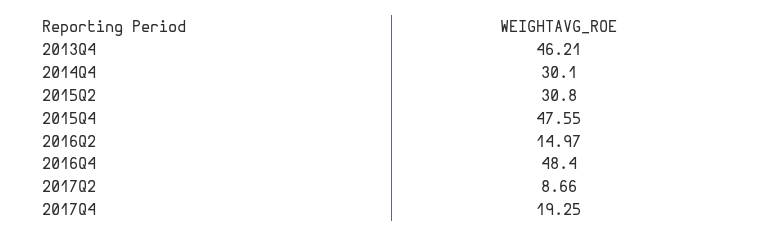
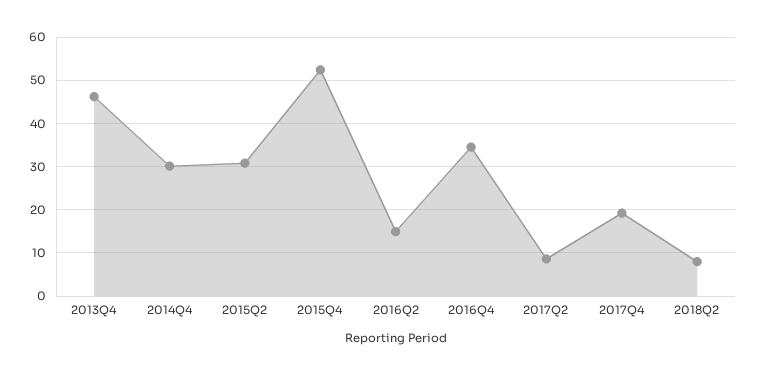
2015Q4: 47.55 -> 52
2016Q4: 48.4 -> 34
2018Q2: none -> 8

